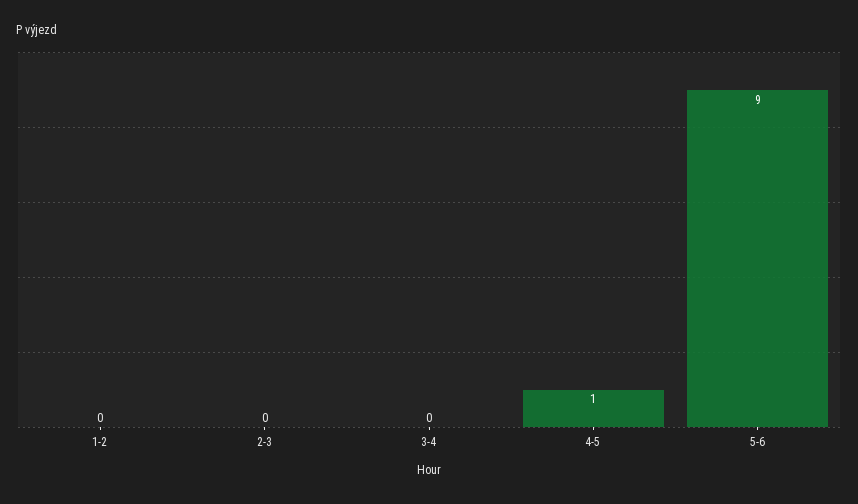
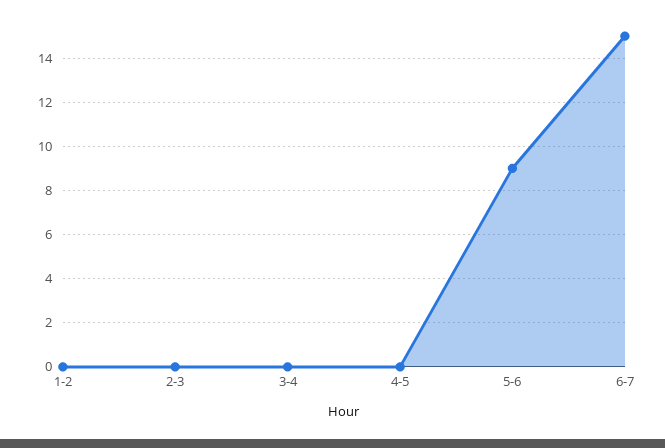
4-5: 1 -> 0
6-7: none -> 15

